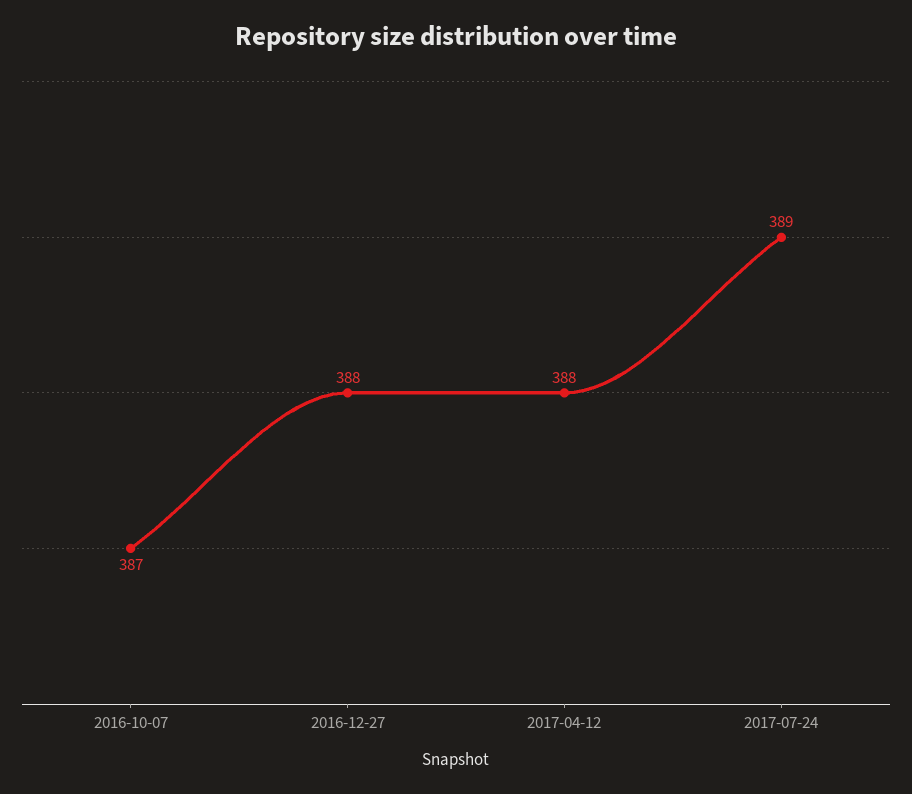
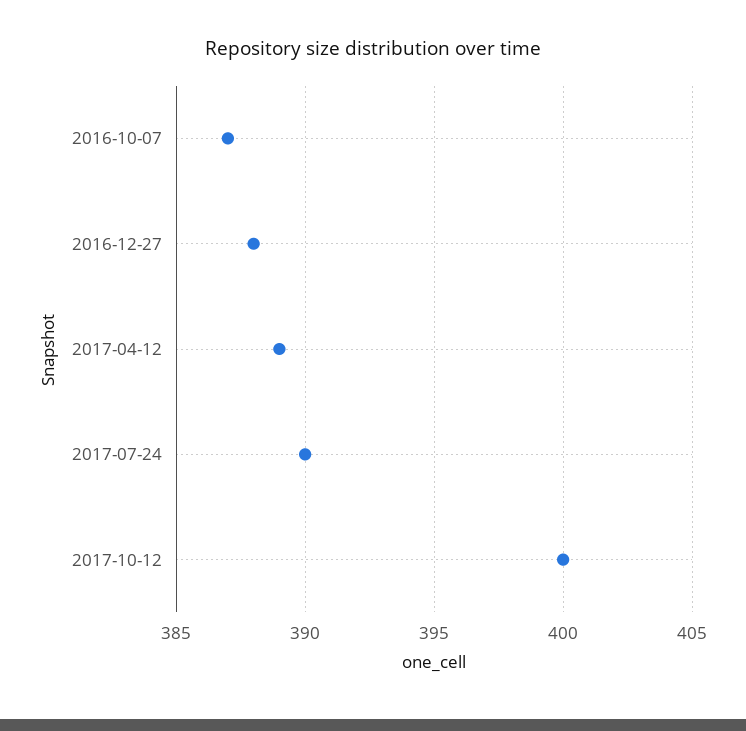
2017-04-12: 388 -> 389
2017-07-24: 389 -> 390
2017-10-12: none -> 400

